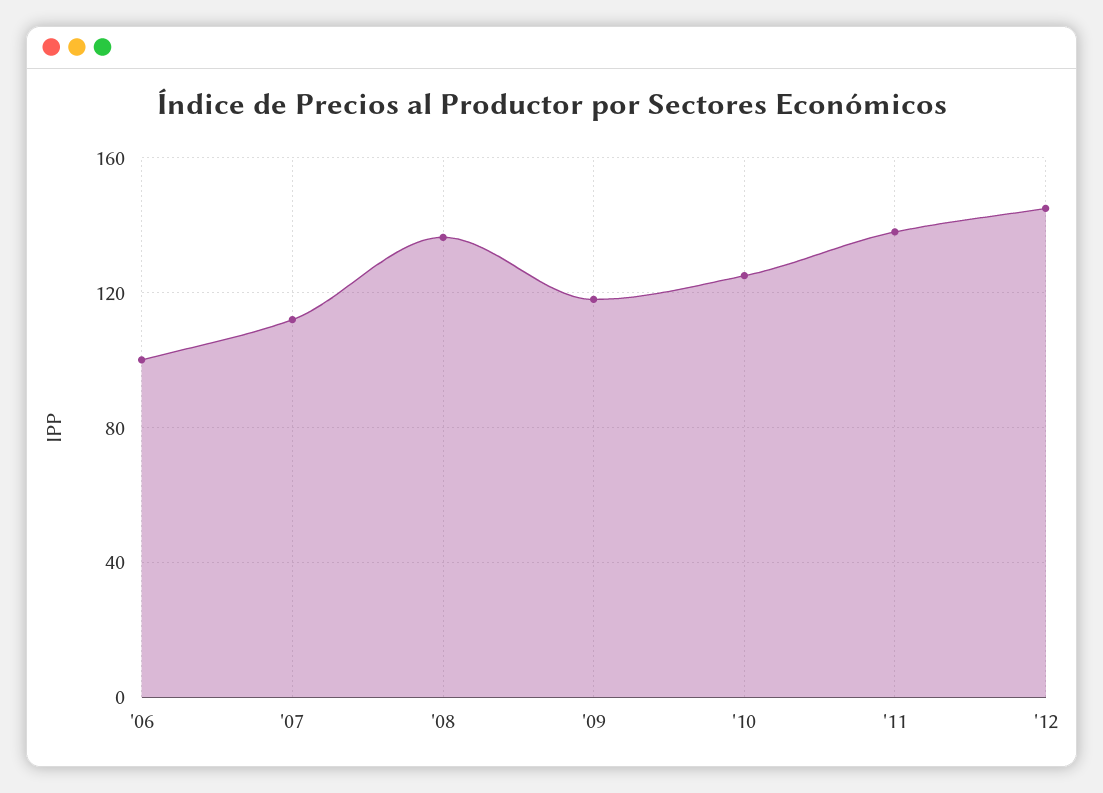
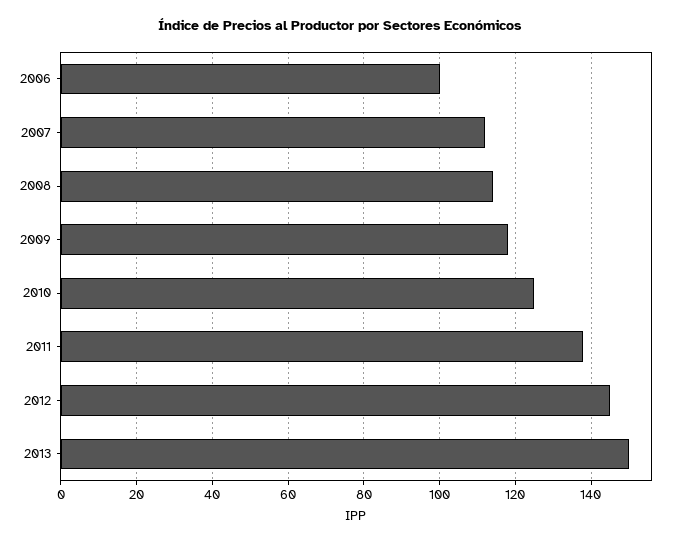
'08: 135 -> 115
2013: none -> 150

